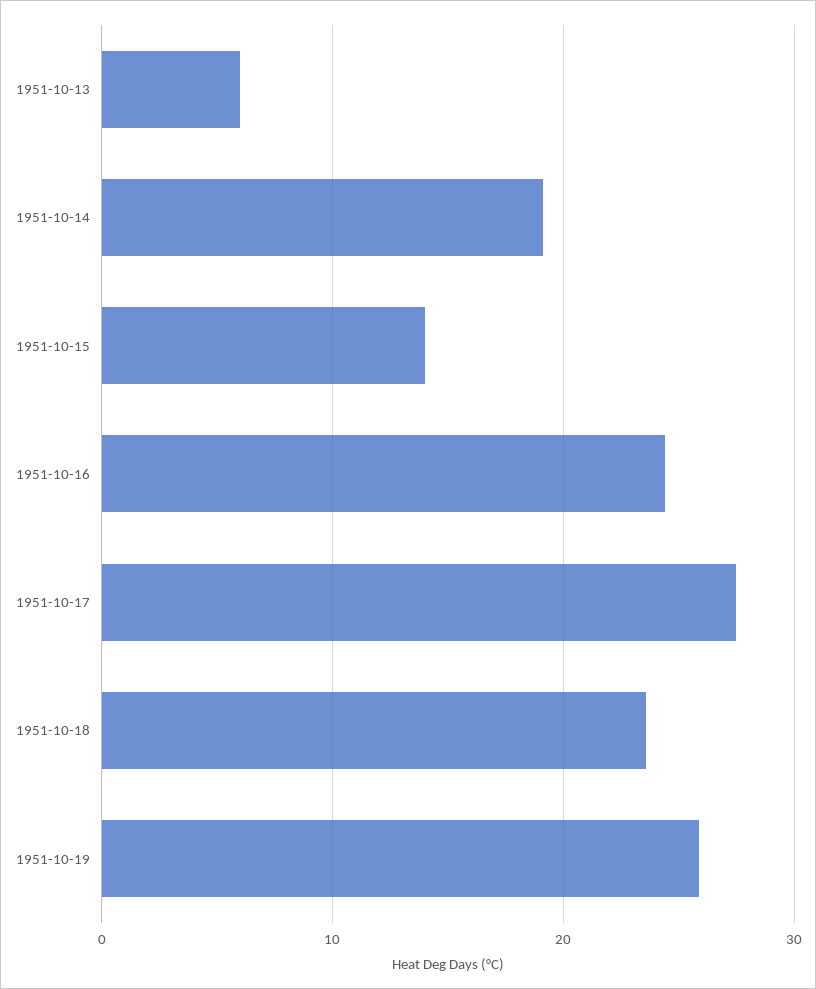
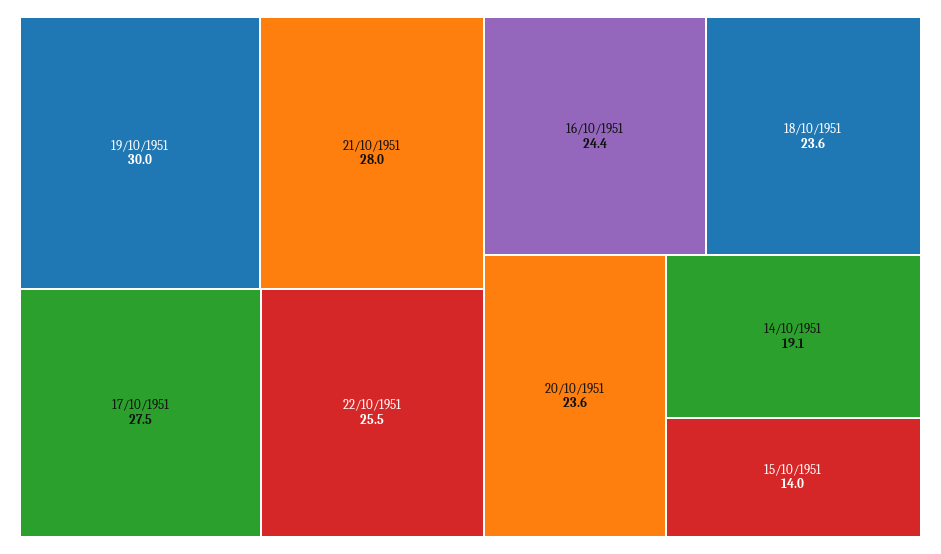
1951-10-13: 6 -> none
1951-10-19: 26 -> 30
21/10/1951: none -> 28
22/10/1951: none -> 25.5
20/10/1951: none -> 23.6

